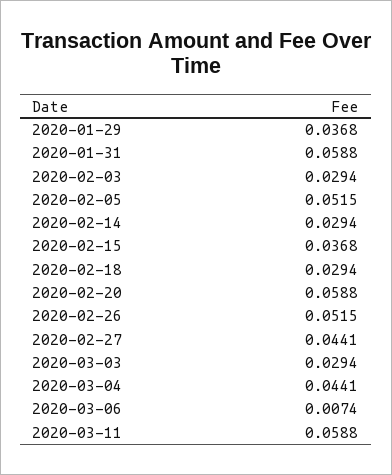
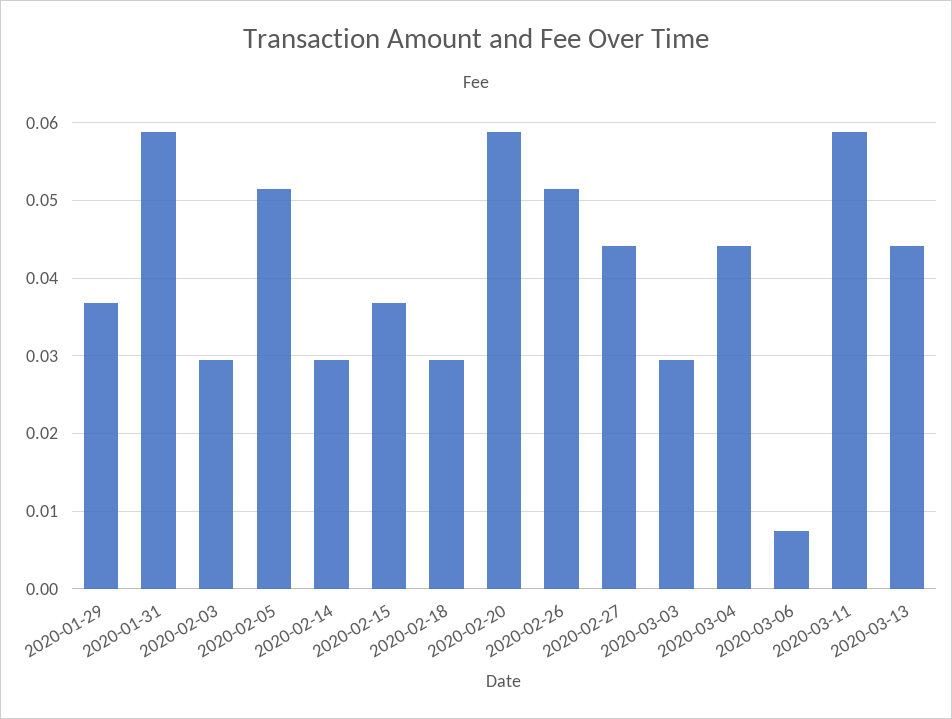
2020-03-13: none -> 0.044

